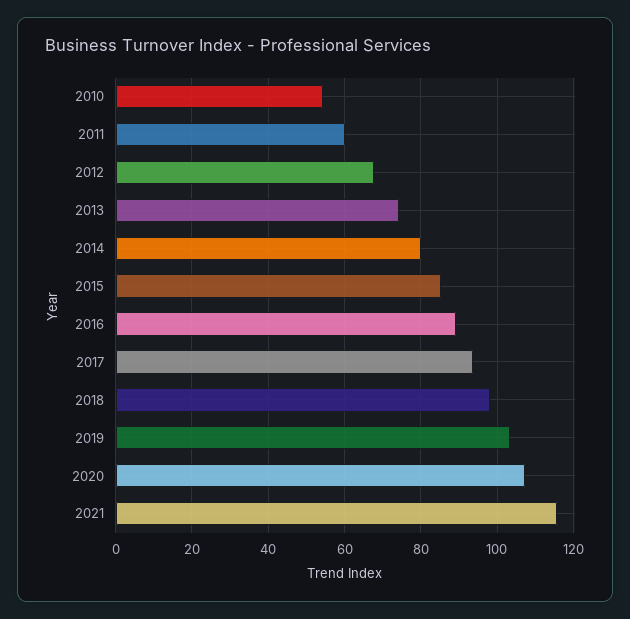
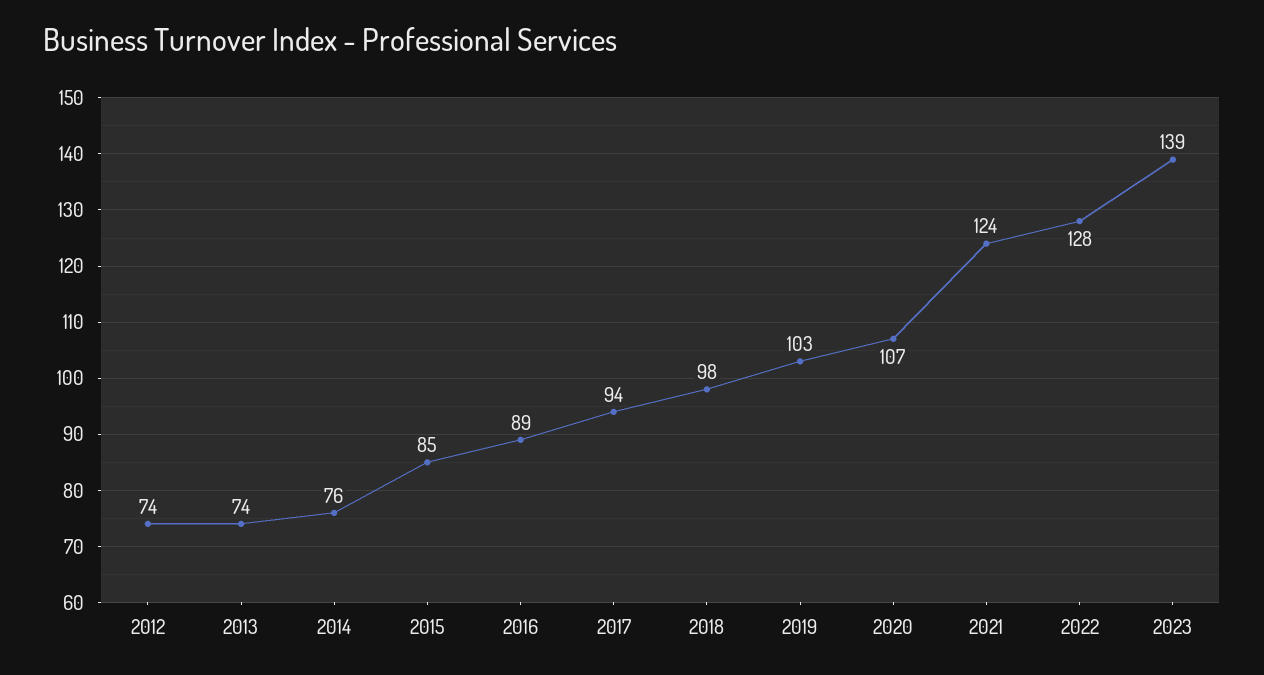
2010: 54 -> none
2011: 60 -> none
2012: 68 -> 74
2014: 80 -> 76
2021: 116 -> 124
2022: none -> 128
2023: none -> 139

